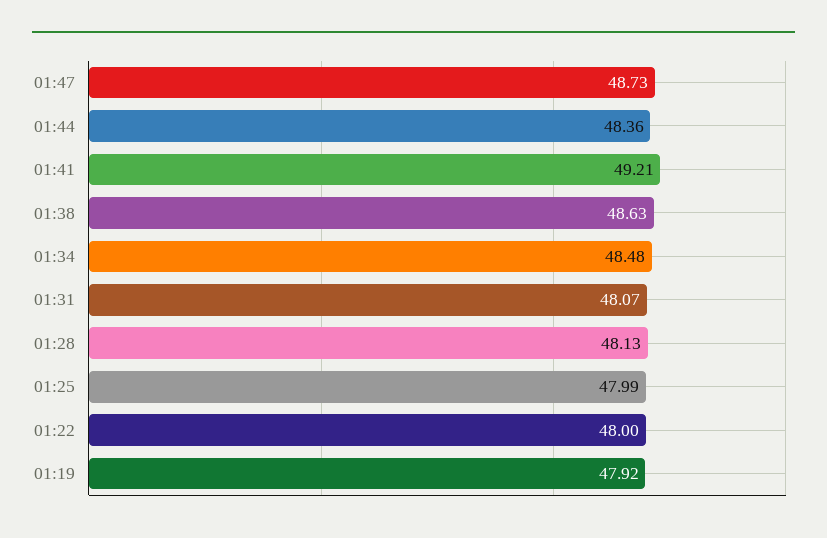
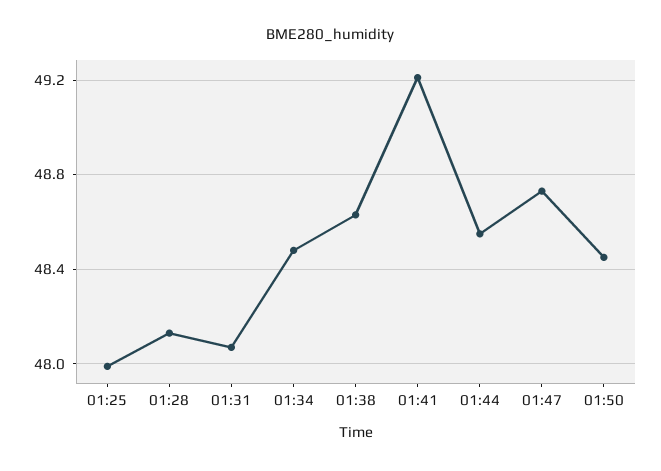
01:44: 48.36 -> 48.55
01:22: 48 -> none
01:19: 47.92 -> none
01:50: none -> 48.45

